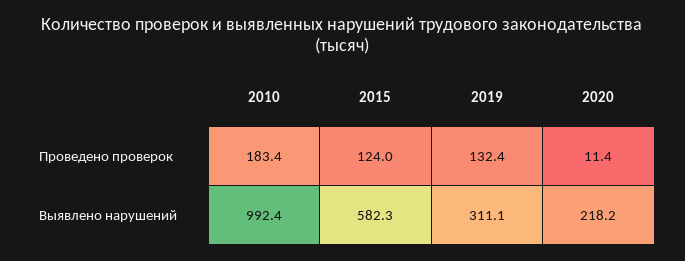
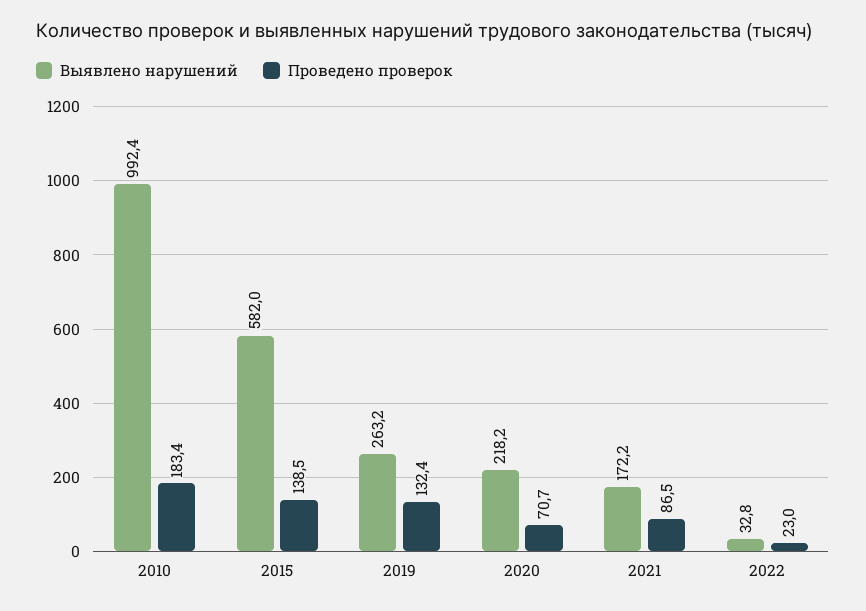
Проведено проверок, 2015: 124 -> 138.5
Проведено проверок, 2020: 11.4 -> 70.7
Выявлено нарушений, 2015: 582.3 -> 582
Выявлено нарушений, 2019: 311.1 -> 263.2
Выявлено нарушений, 2021: none -> 172.2
Проведено проверок, 2021: none -> 86.5
Выявлено нарушений, 2022: none -> 32.8
Проведено проверок, 2022: none -> 23

